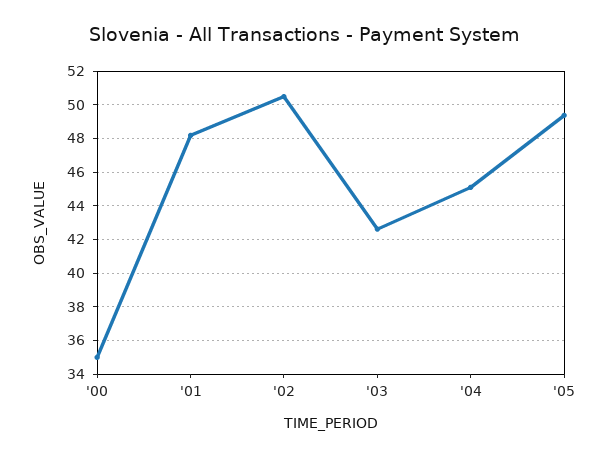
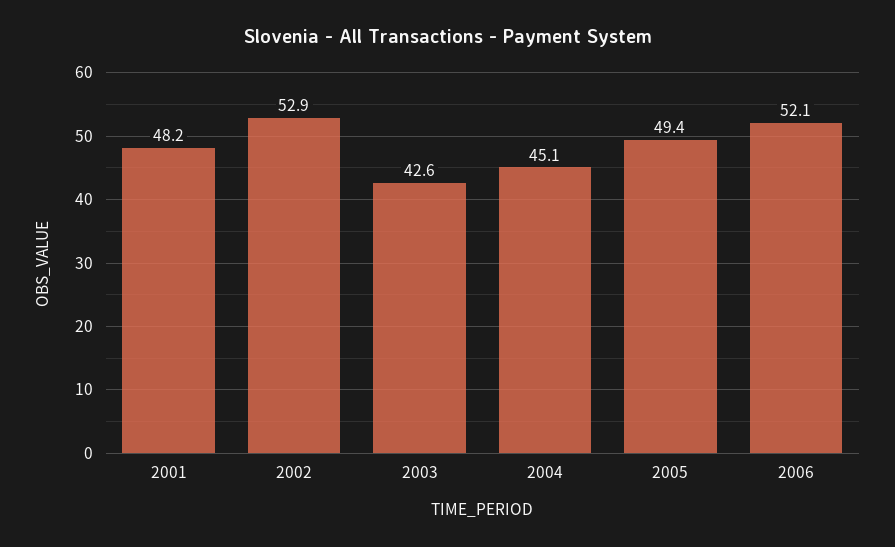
'00: 35 -> none
'02: 50.5 -> 52.9
2006: none -> 52.1

